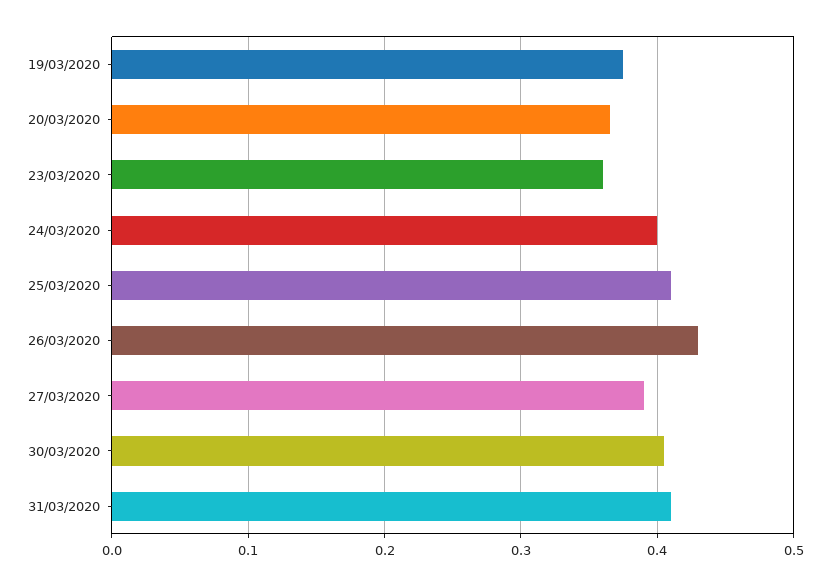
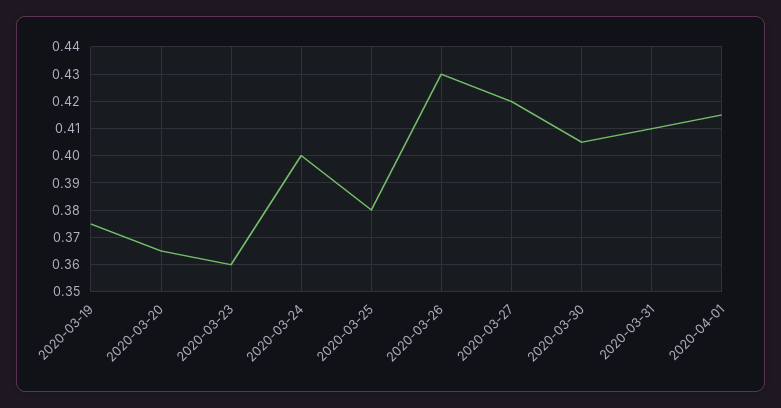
25/03/2020: 0.41 -> 0.38
27/03/2020: 0.39 -> 0.42
2020-04-01: none -> 0.415

